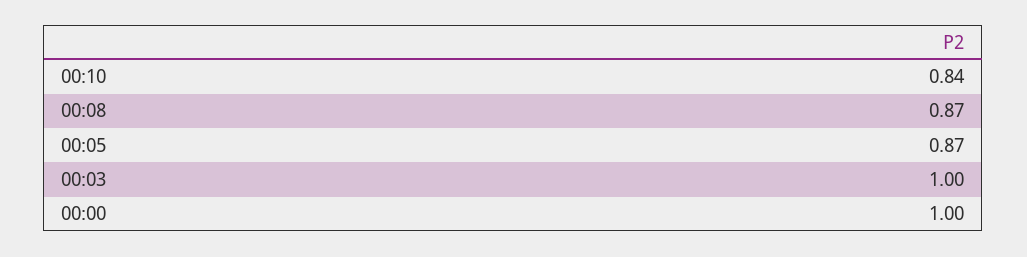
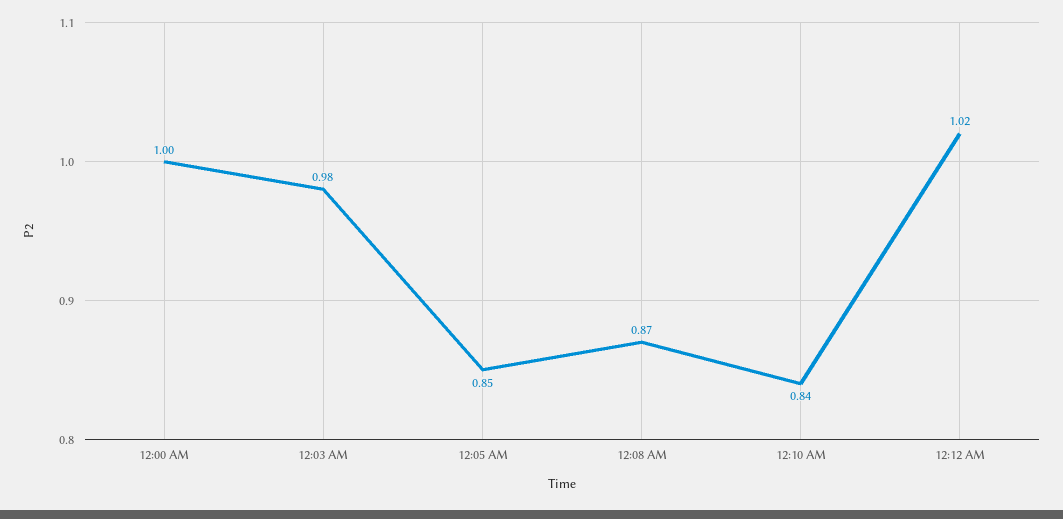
00:05: 0.87 -> 0.85
00:03: 1 -> 0.98
12:12 AM: none -> 1.02

